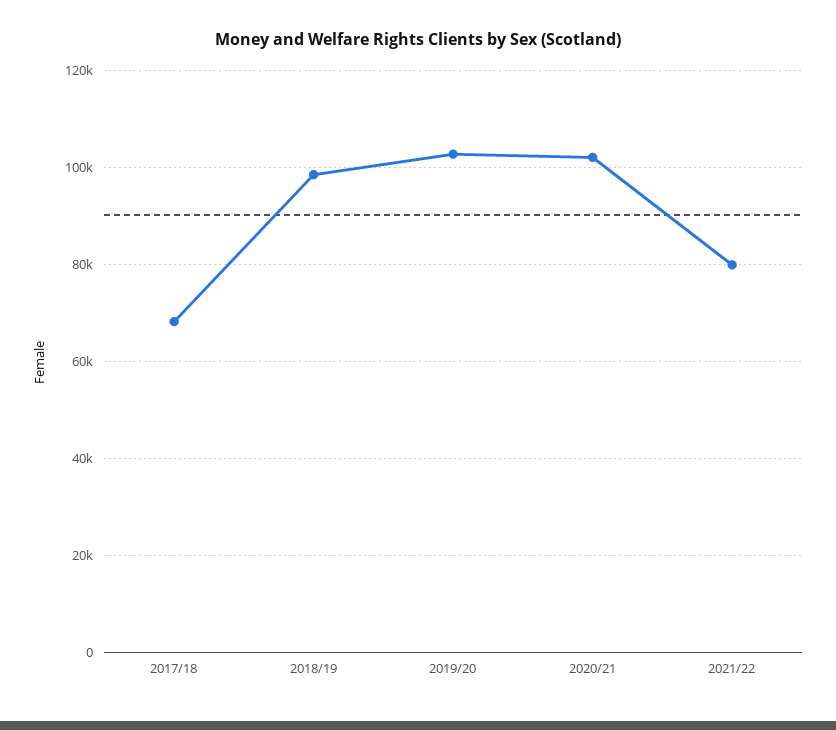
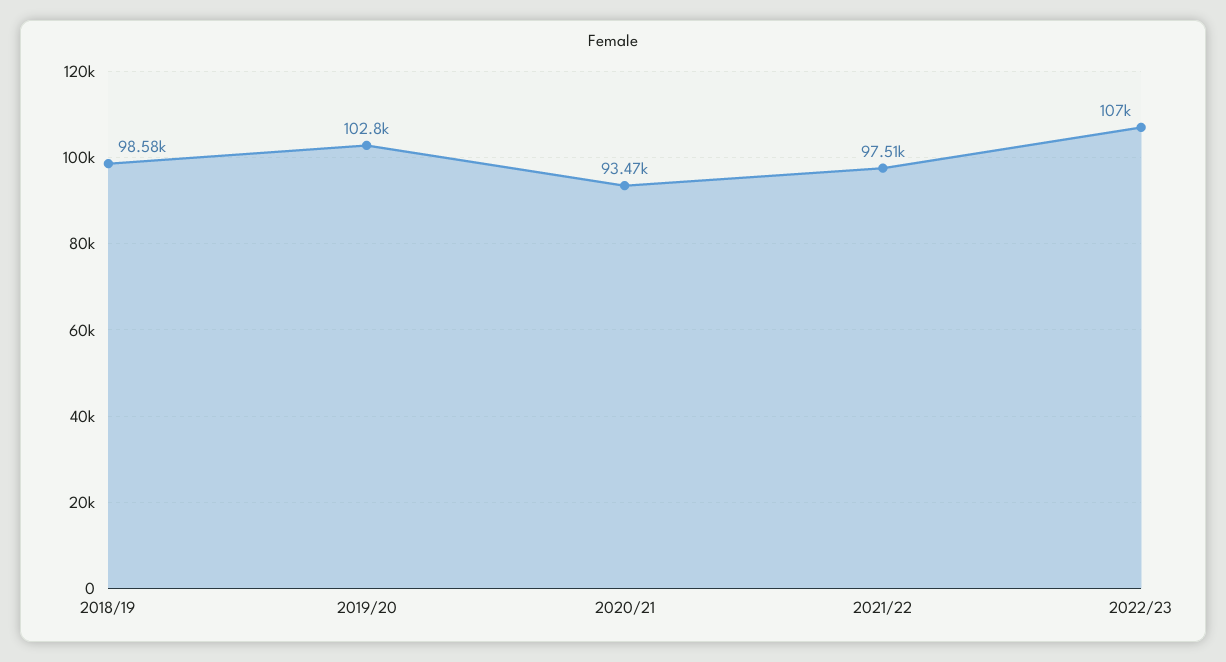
2017/18: 68000 -> none
2020/21: 102000 -> 93470
2021/22: 80000 -> 97510
2022/23: none -> 107000

